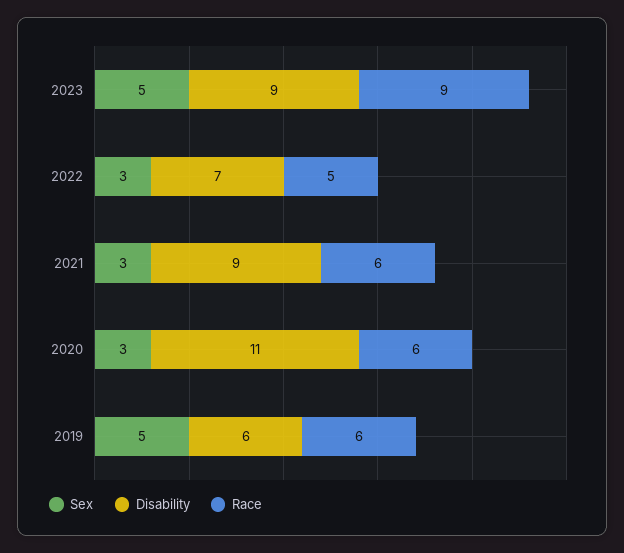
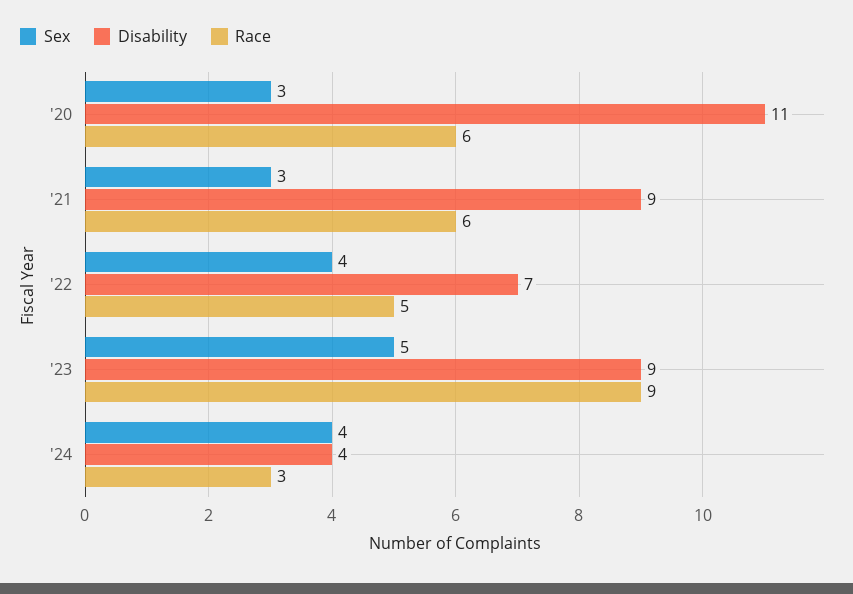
Sex, 2022: 3 -> 4
Sex, 2019: 5 -> none
Disability, 2019: 6 -> none
Race, 2019: 6 -> none
Sex, '24: none -> 4
Disability, '24: none -> 4
Race, '24: none -> 3

